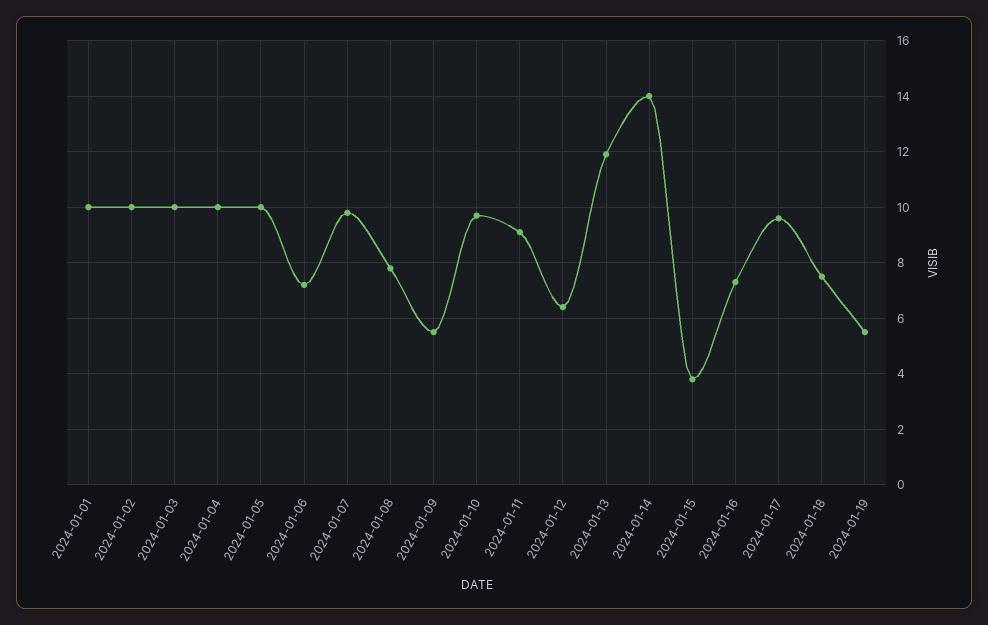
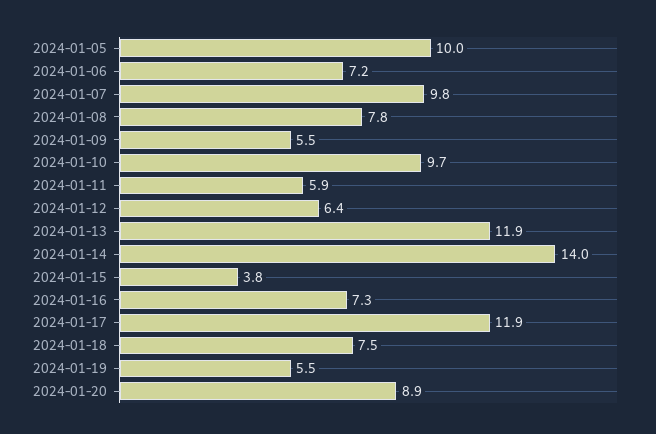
2024-01-01: 10 -> none
2024-01-02: 10 -> none
2024-01-03: 10 -> none
2024-01-04: 10 -> none
2024-01-11: 9 -> 5.9
2024-01-17: 9.5 -> 11.9
2024-01-20: none -> 8.9

